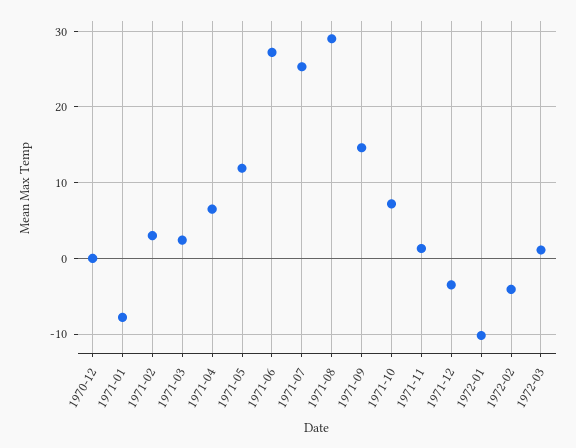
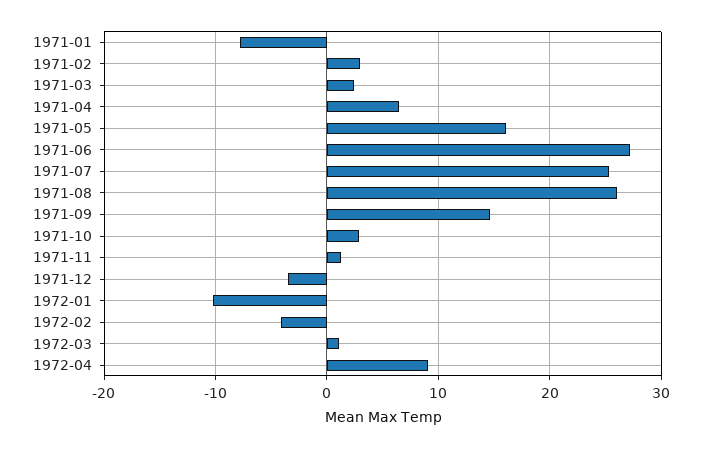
1970-12: 0 -> none
1971-05: 12 -> 16
1971-08: 29 -> 26
1971-10: 7 -> 3
1972-04: none -> 9

